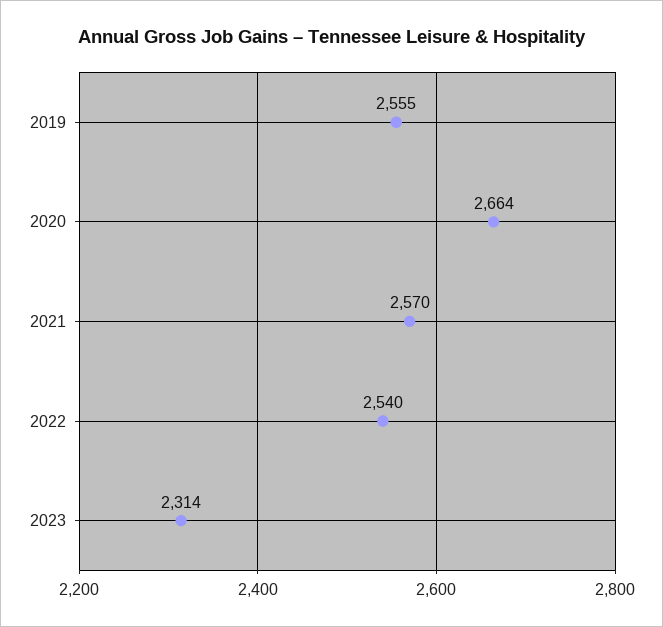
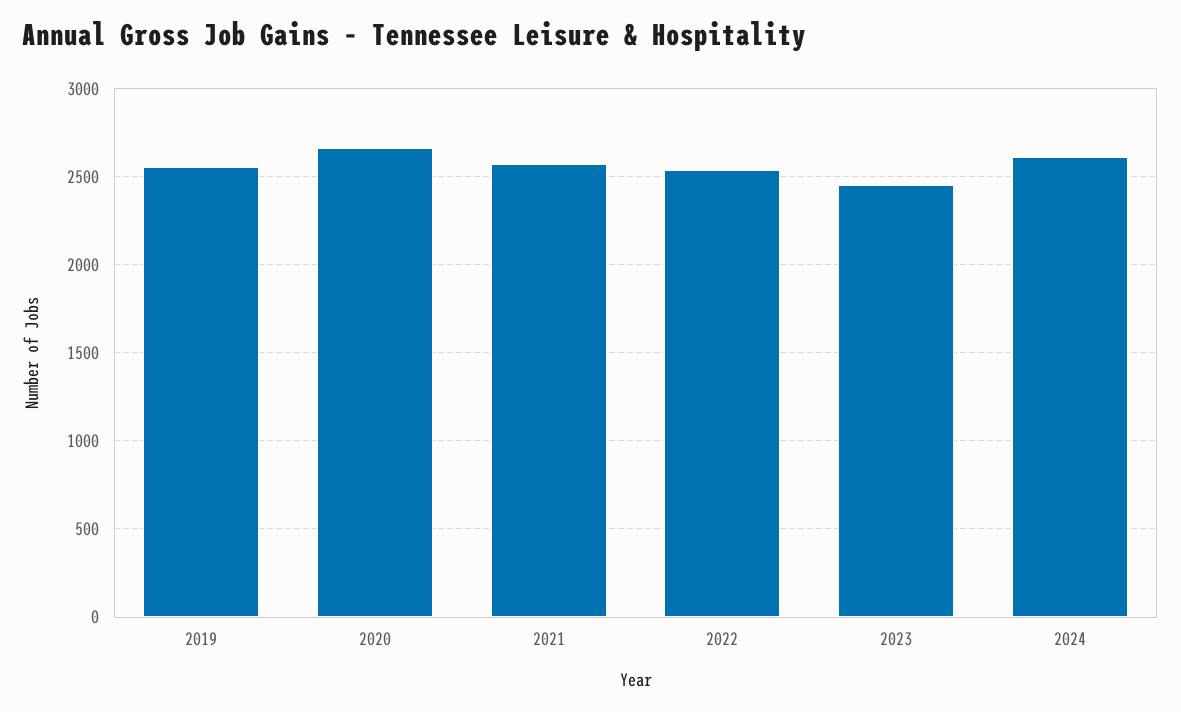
2023: 2314 -> 2450
2024: none -> 2600

